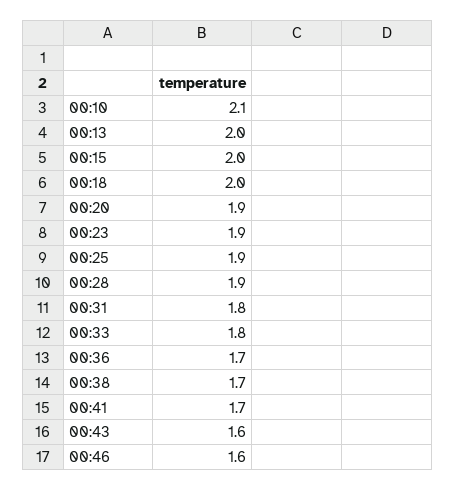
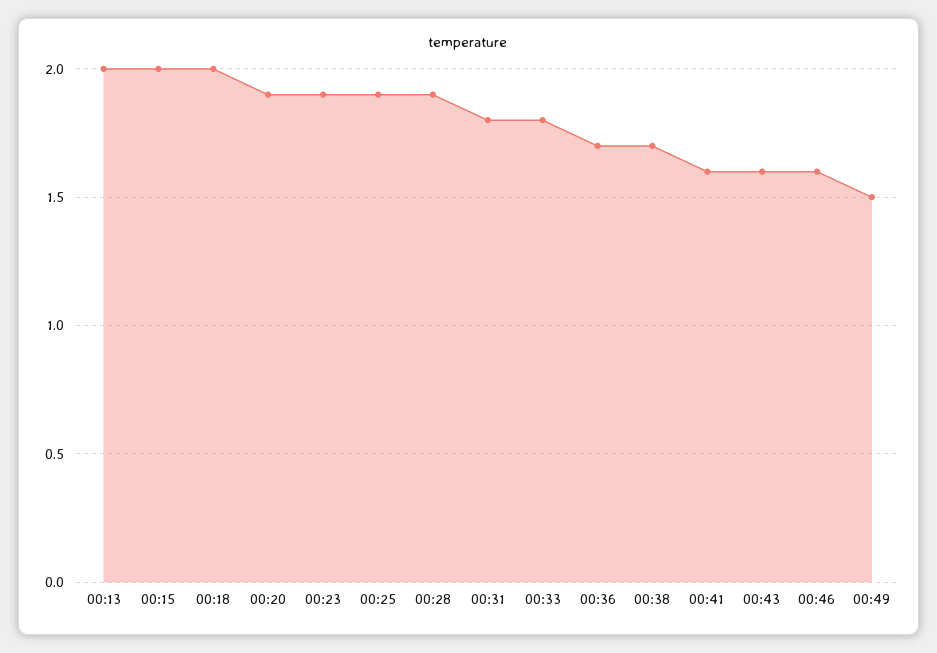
00:10: 2.1 -> none
00:41: 1.7 -> 1.6
00:49: none -> 1.5

